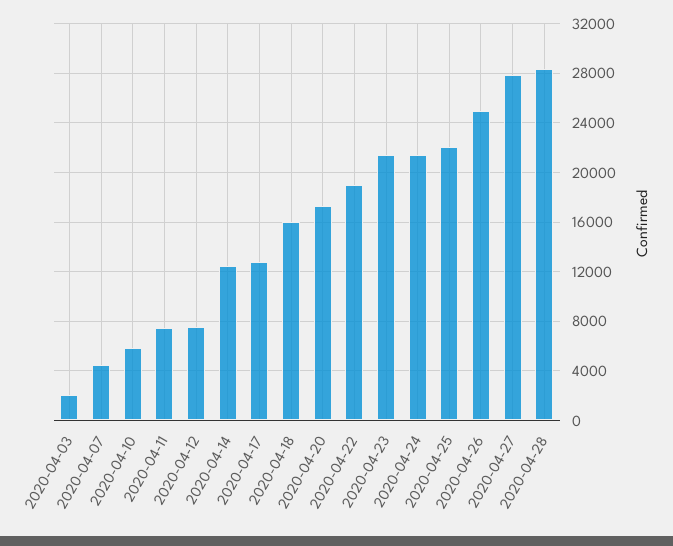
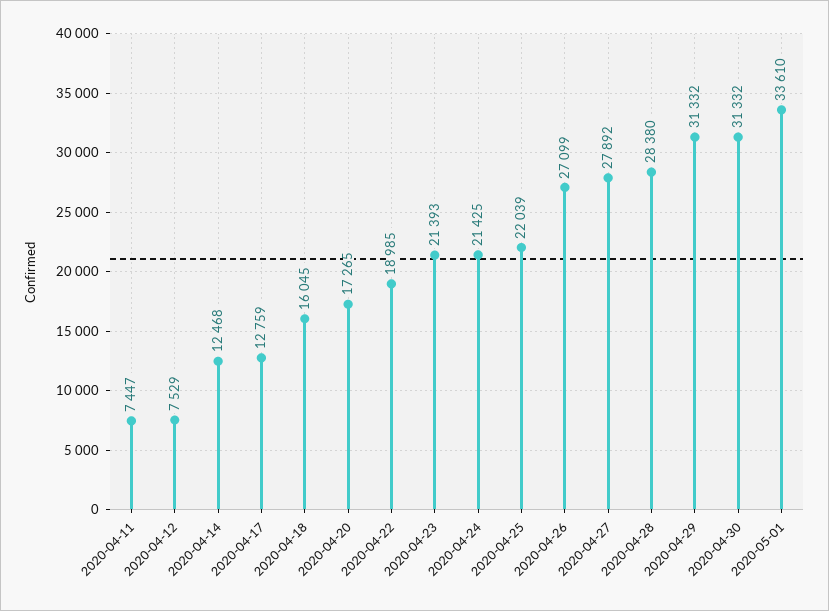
2020-04-03: 2000 -> none
2020-04-07: 4500 -> none
2020-04-10: 6000 -> none
2020-04-26: 25000 -> 27099
2020-04-29: none -> 31332
2020-04-30: none -> 31332
2020-05-01: none -> 33610

